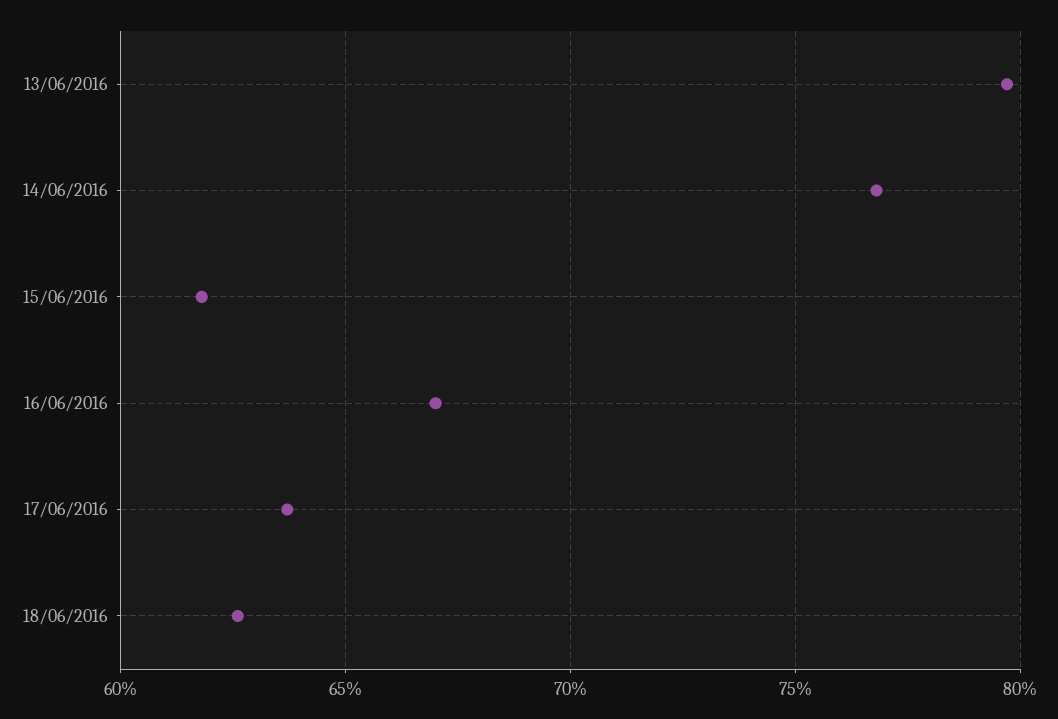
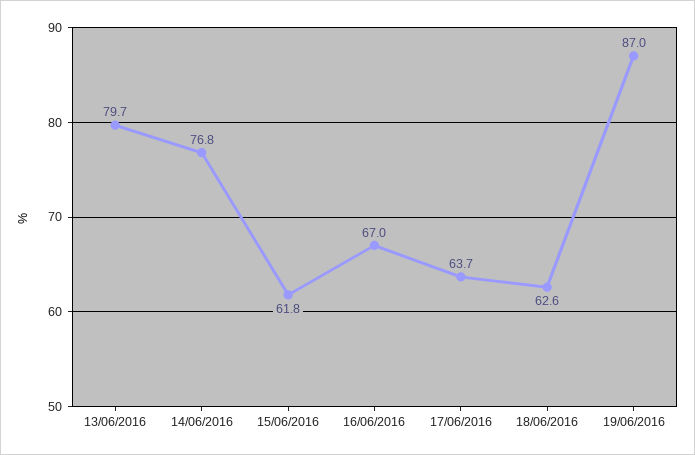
19/06/2016: none -> 87

